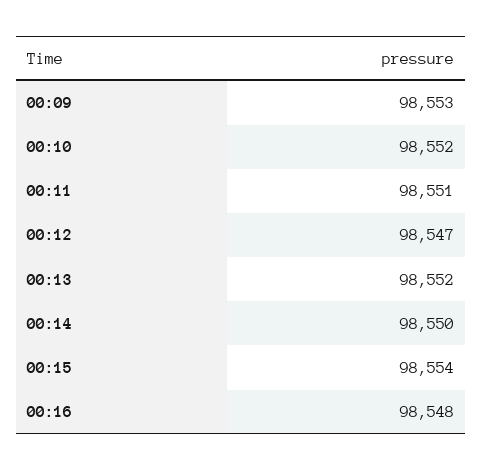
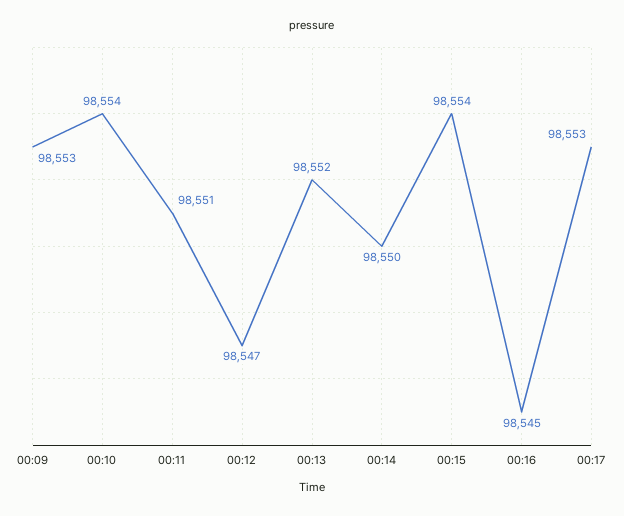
00:10: 98552 -> 98554
00:16: 98548 -> 98545
00:17: none -> 98553

